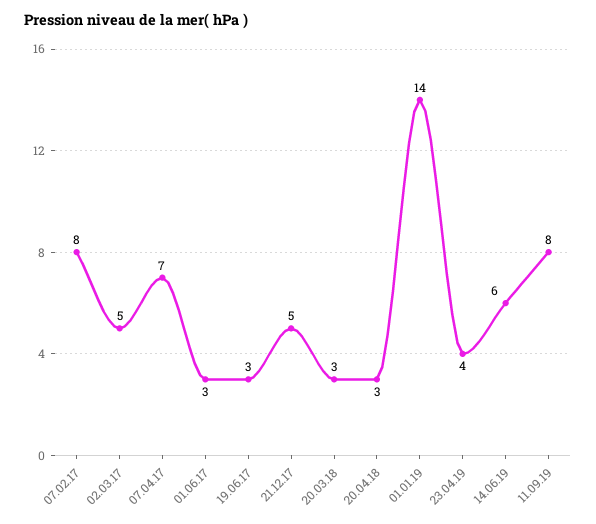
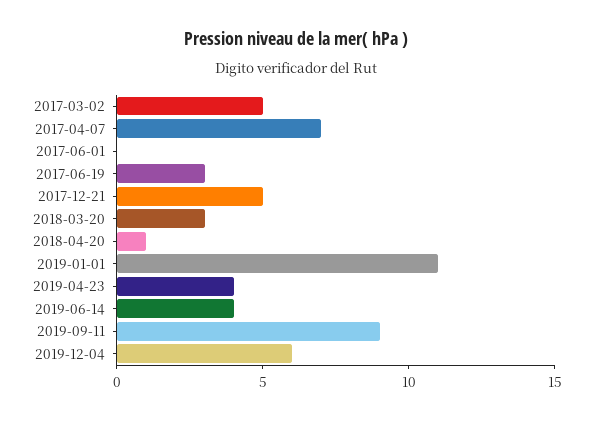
07.02.17: 8 -> none
01.06.17: 3 -> 0
20.04.18: 3 -> 1
01.01.19: 14 -> 11
14.06.19: 6 -> 4
11.09.19: 8 -> 9
2019-12-04: none -> 6

